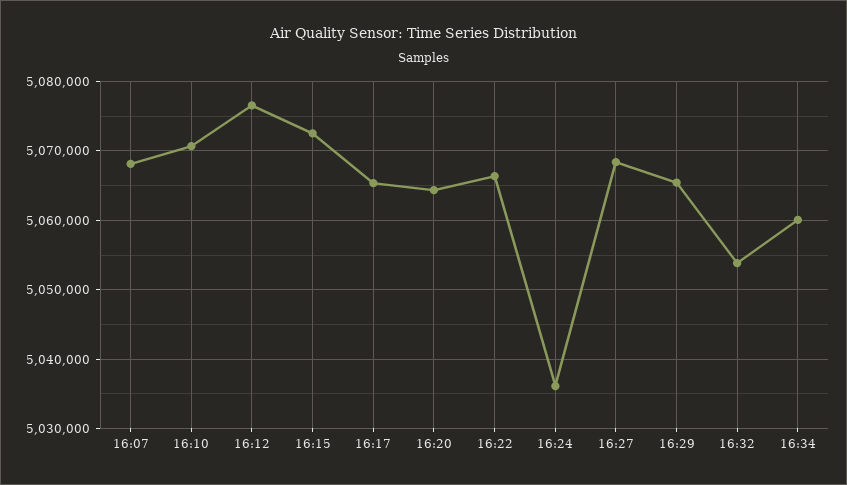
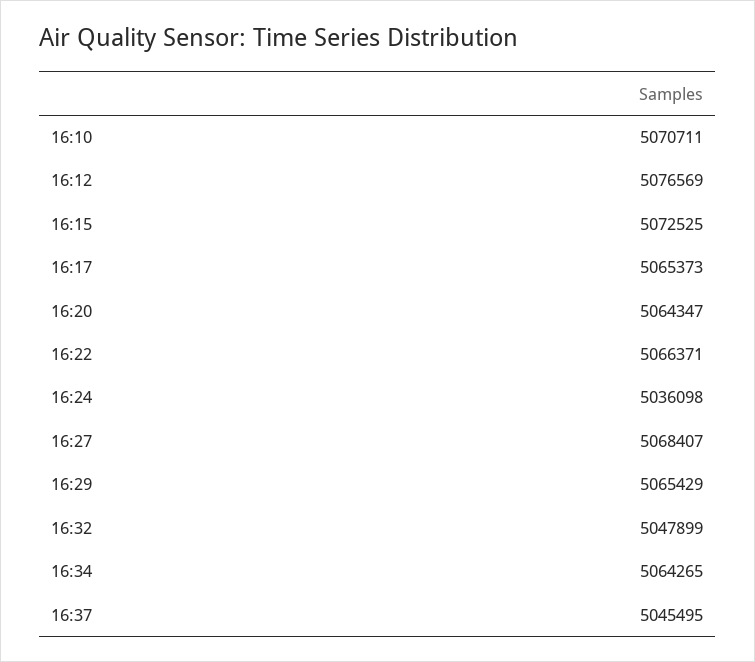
16:07: 5068000 -> none
16:32: 5054000 -> 5047899
16:34: 5060000 -> 5064265
16:37: none -> 5045495

